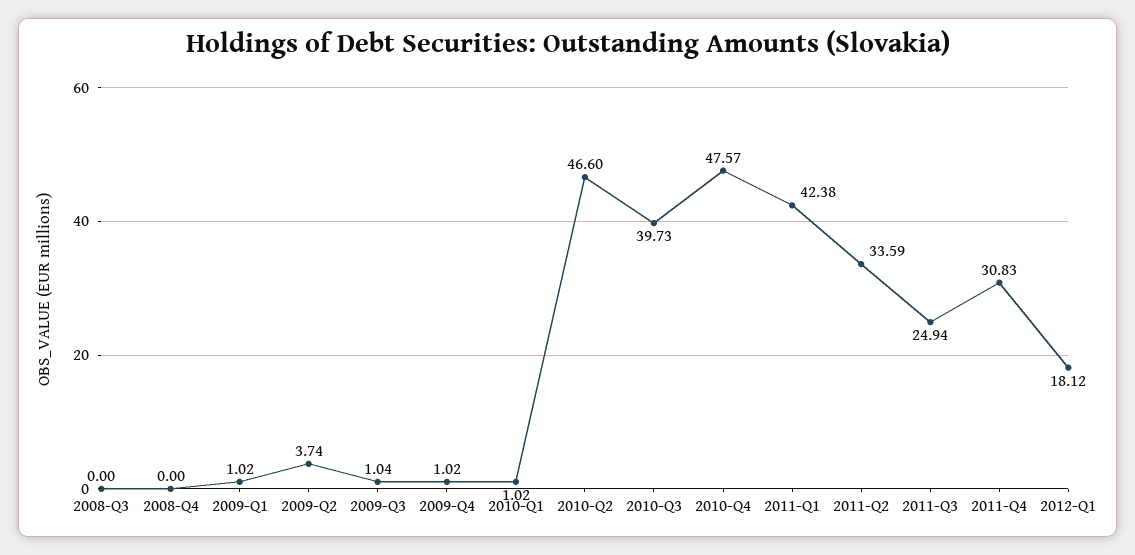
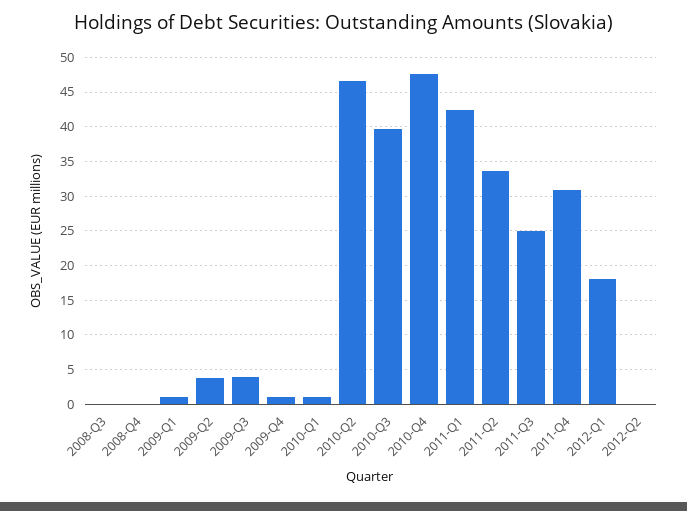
2009-Q3: 1.04 -> 4
2012-Q2: none -> 0

